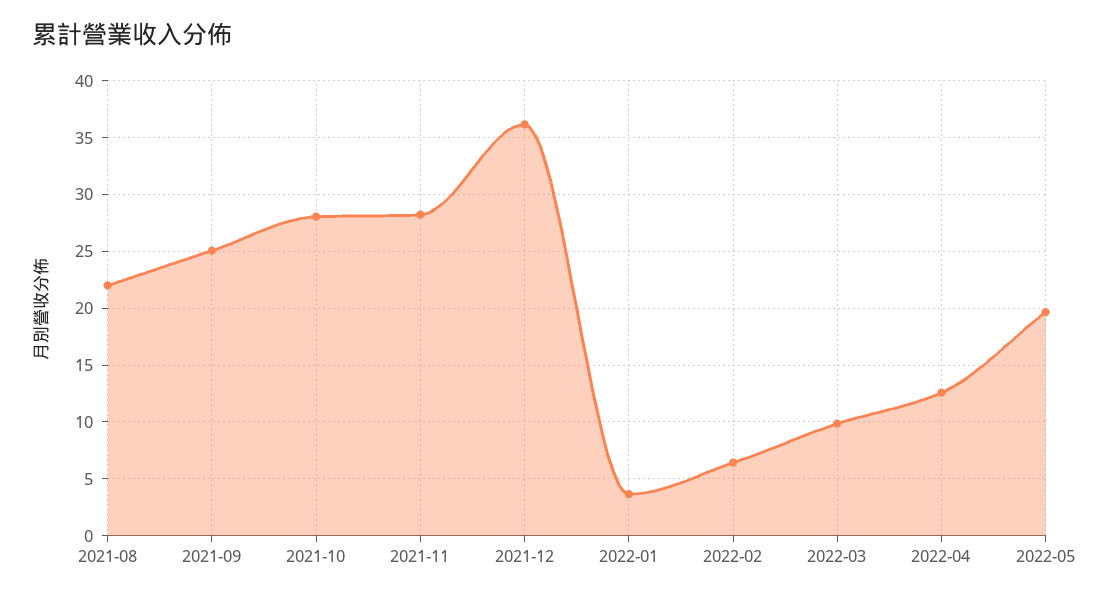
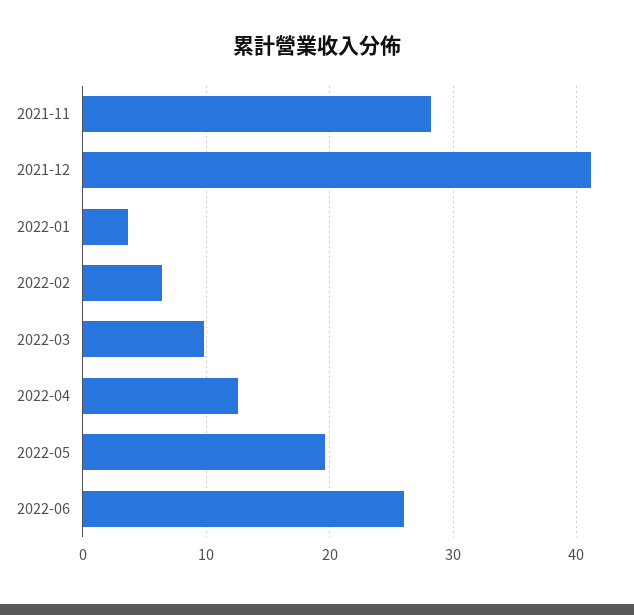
2021-08: 22 -> none
2021-09: 25 -> none
2021-10: 28 -> none
2021-12: 36 -> 41
2022-06: none -> 26

